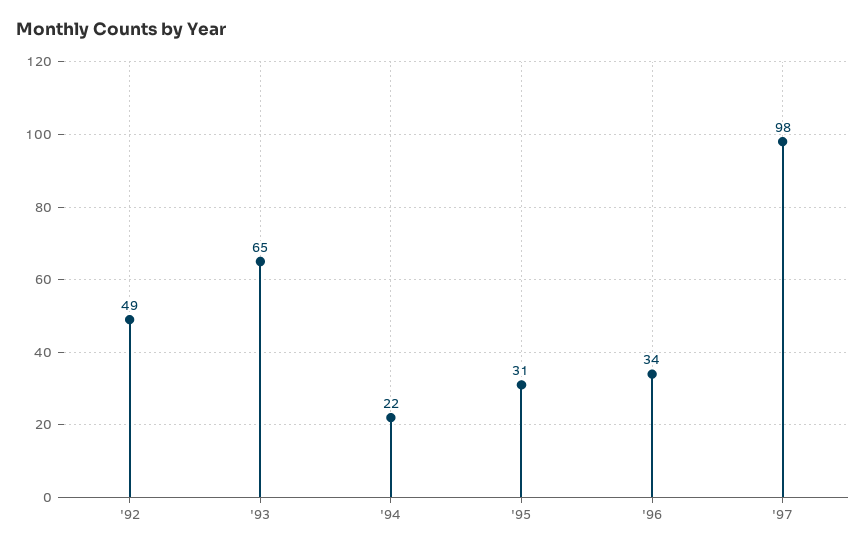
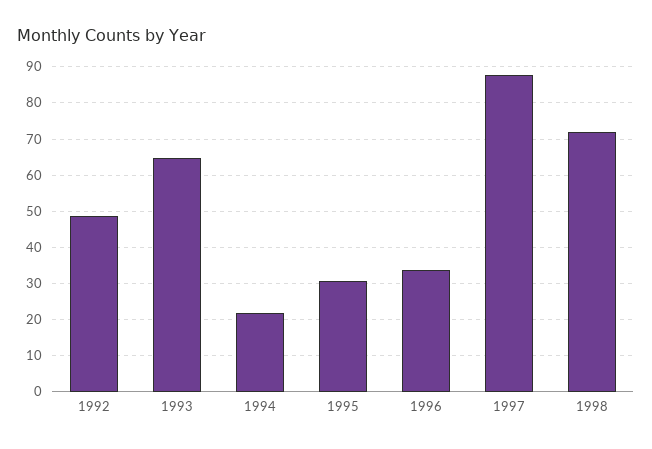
'97: 98 -> 88
1998: none -> 72

